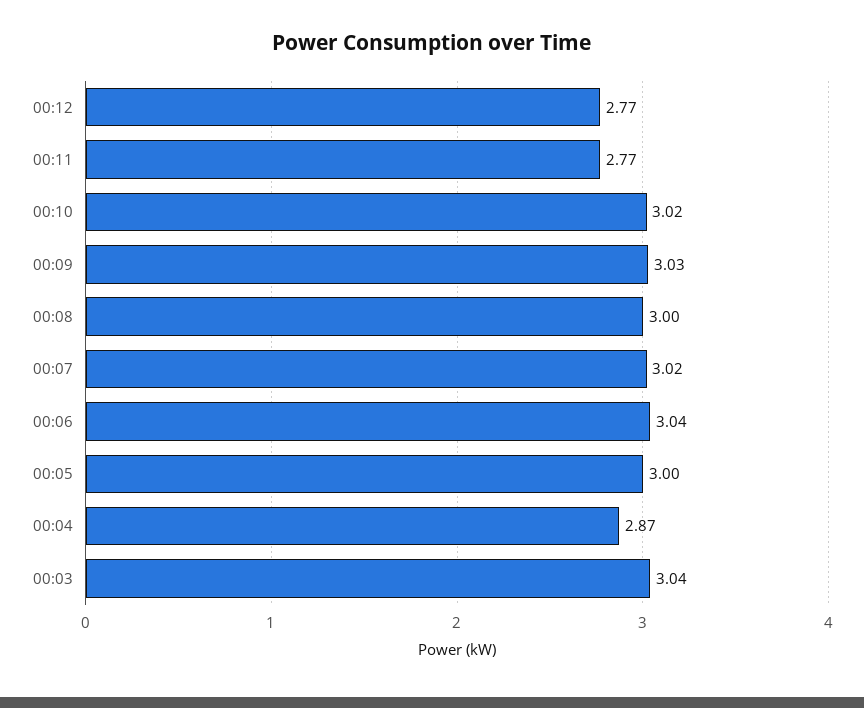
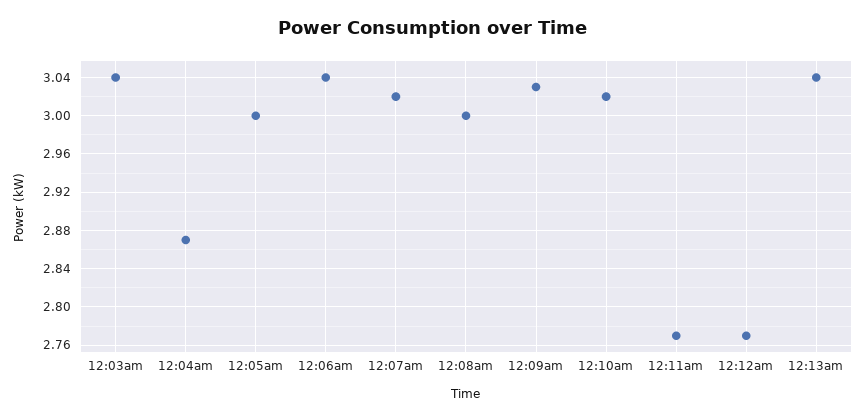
12:13am: none -> 3.04

